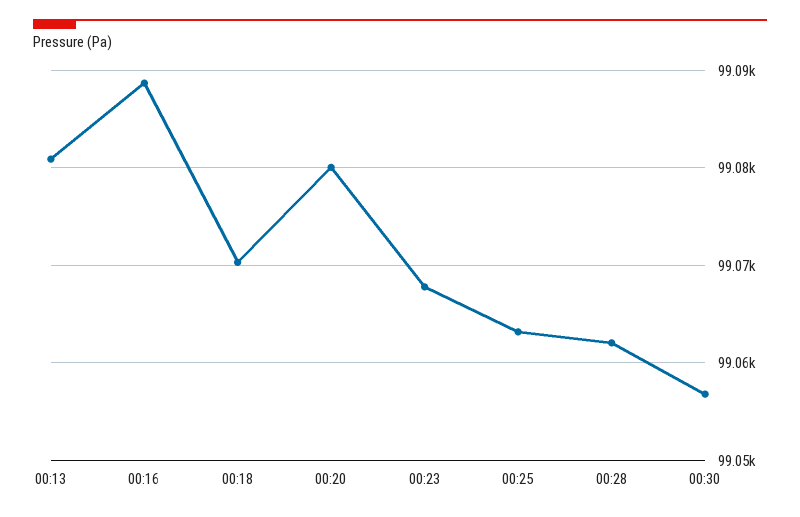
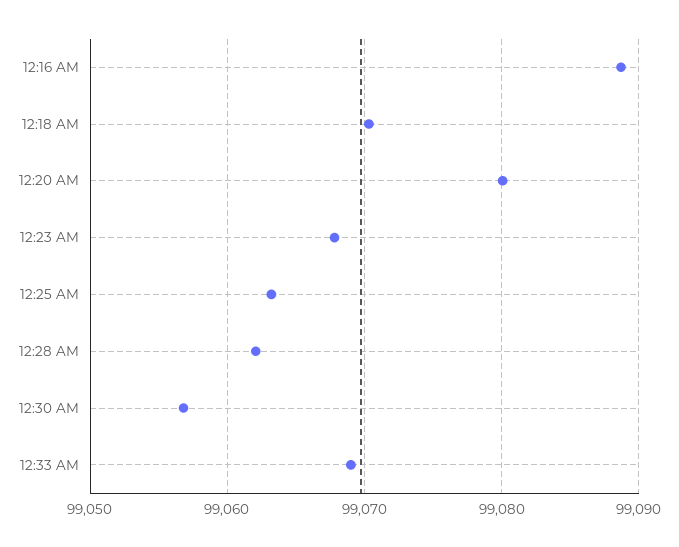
00:13: 99081 -> none
12:33 AM: none -> 99069

